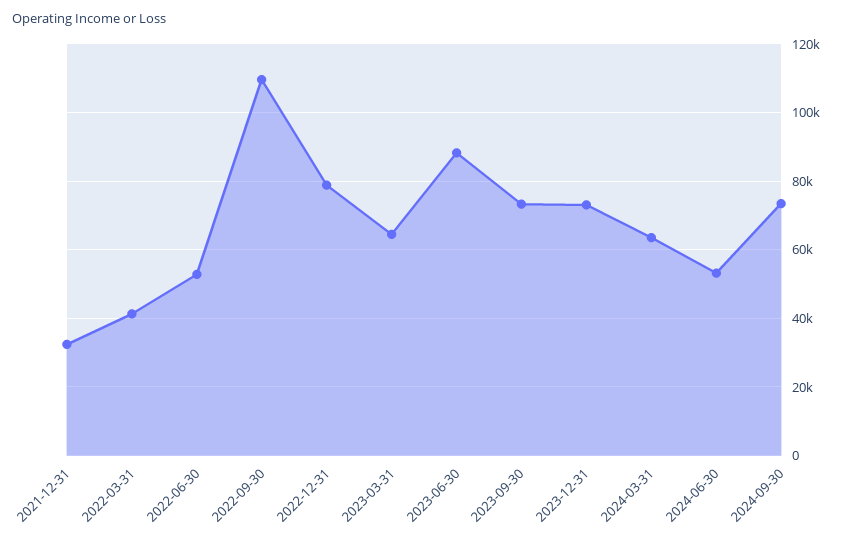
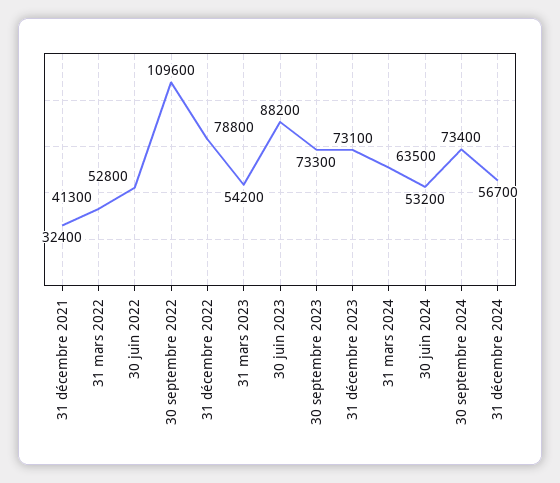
2023-03-31: 64000 -> 54200
31 décembre 2024: none -> 56700

